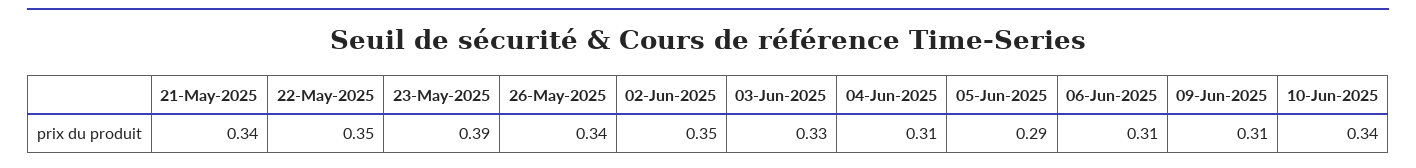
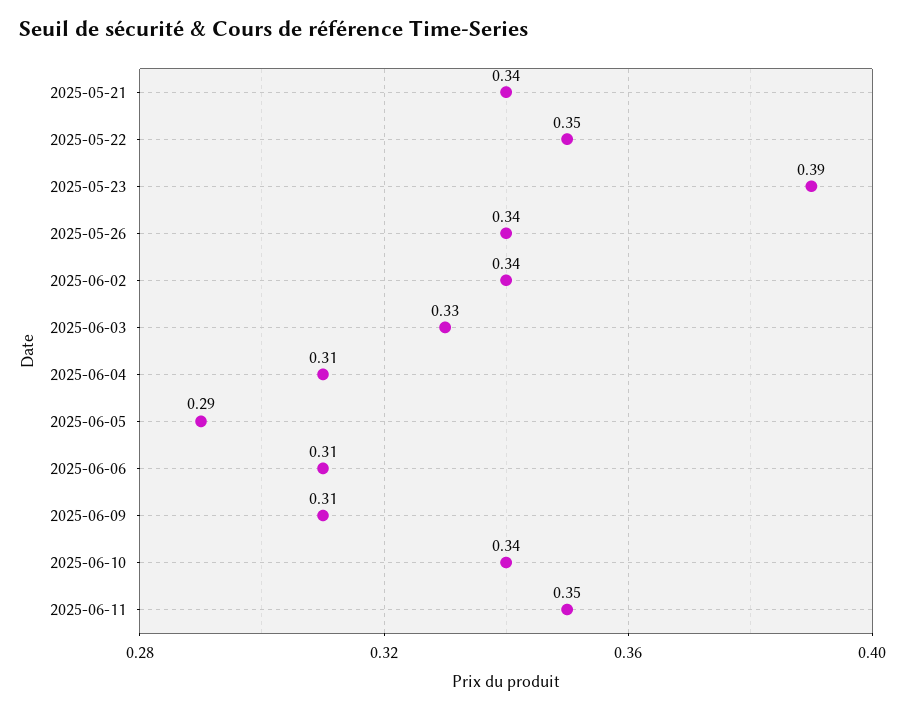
02-Jun-2025: 0.35 -> 0.34
2025-06-11: none -> 0.35

